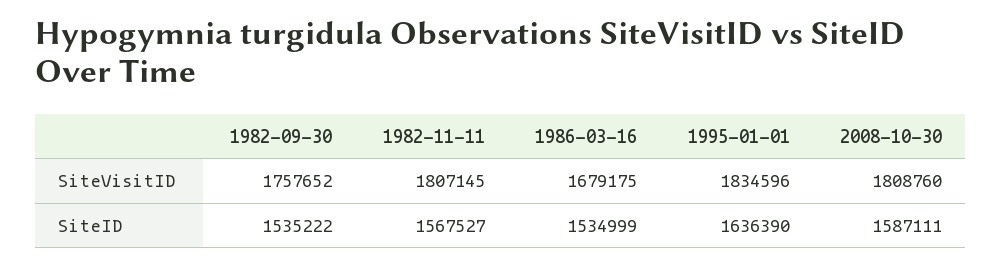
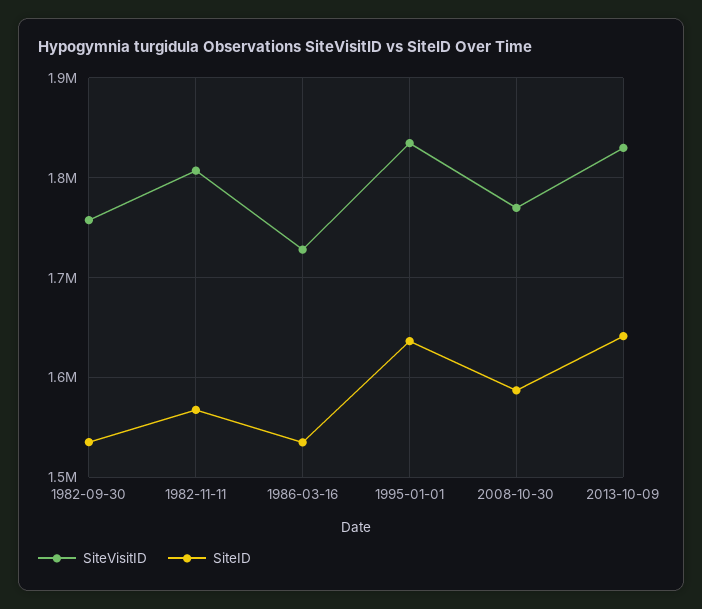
SiteVisitID, 1986-03-16: 1679175 -> 1730000
SiteVisitID, 2008-10-30: 1808760 -> 1770000
SiteVisitID, 2013-10-09: none -> 1830000
SiteID, 2013-10-09: none -> 1640000

